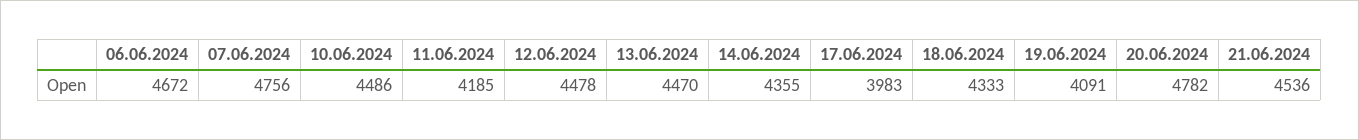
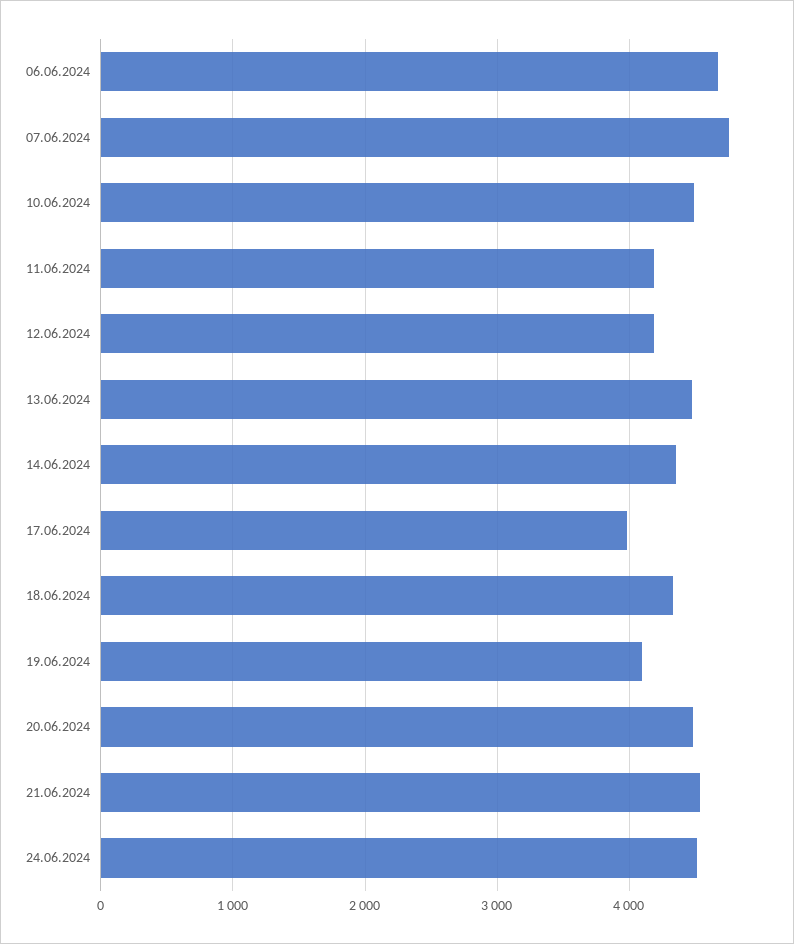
12.06.2024: 4478 -> 4200
20.06.2024: 4782 -> 4500
24.06.2024: none -> 4500

